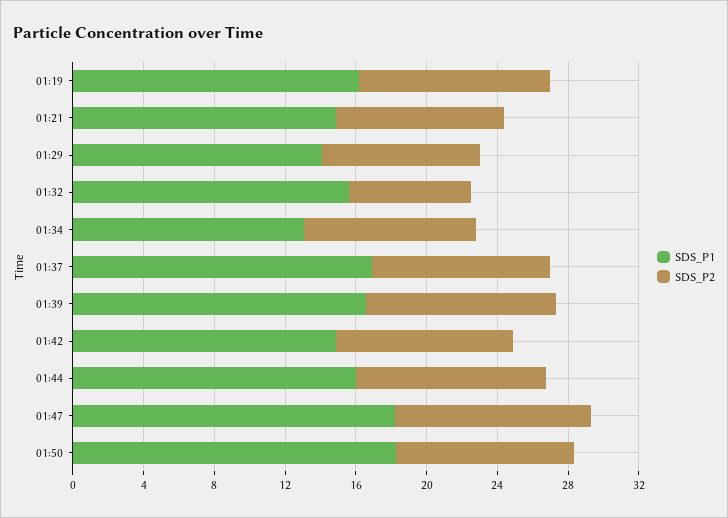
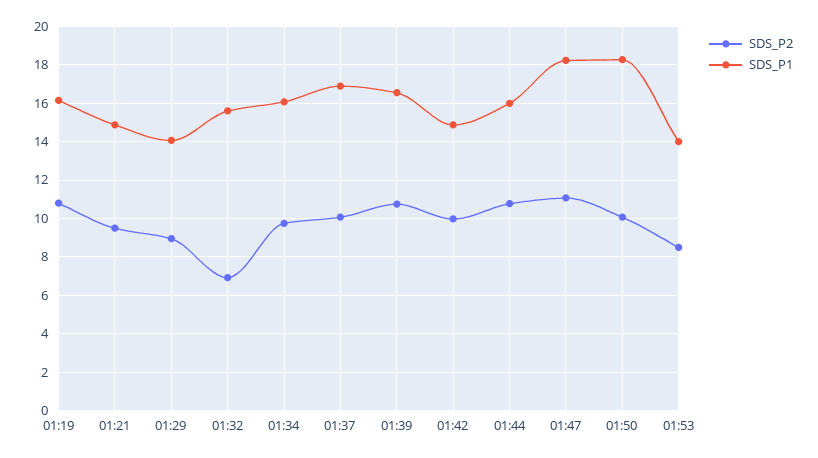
SDS_P1, 01:34: 13 -> 16
SDS_P2, 01:53: none -> 8.5
SDS_P1, 01:53: none -> 14

